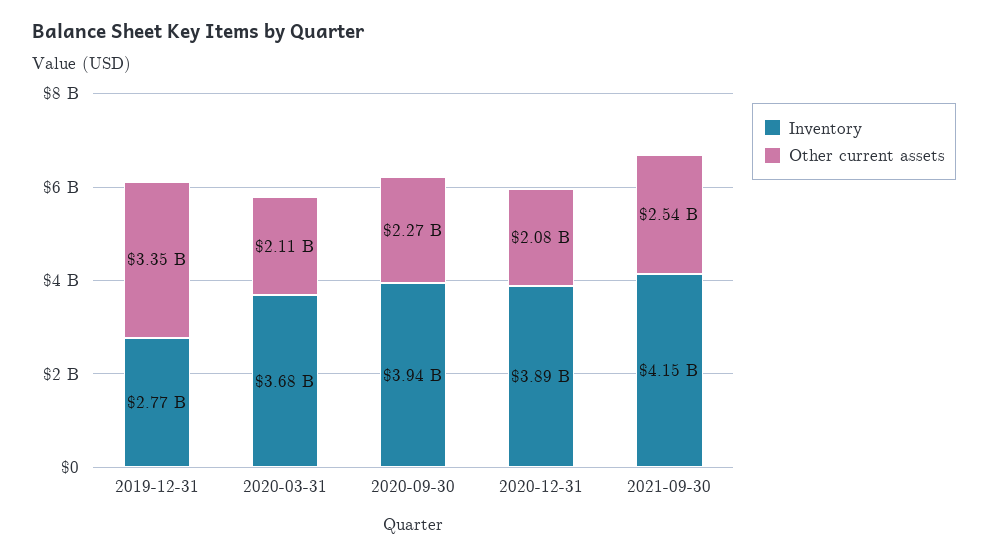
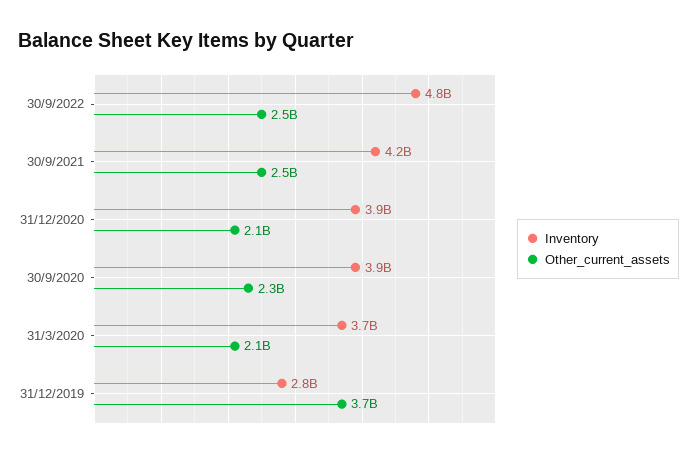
Other current assets, 2019-12-31: 3350000000 -> 3700000000
Inventory, 30/9/2022: none -> 4800000000
Other current assets, 30/9/2022: none -> 2500000000

